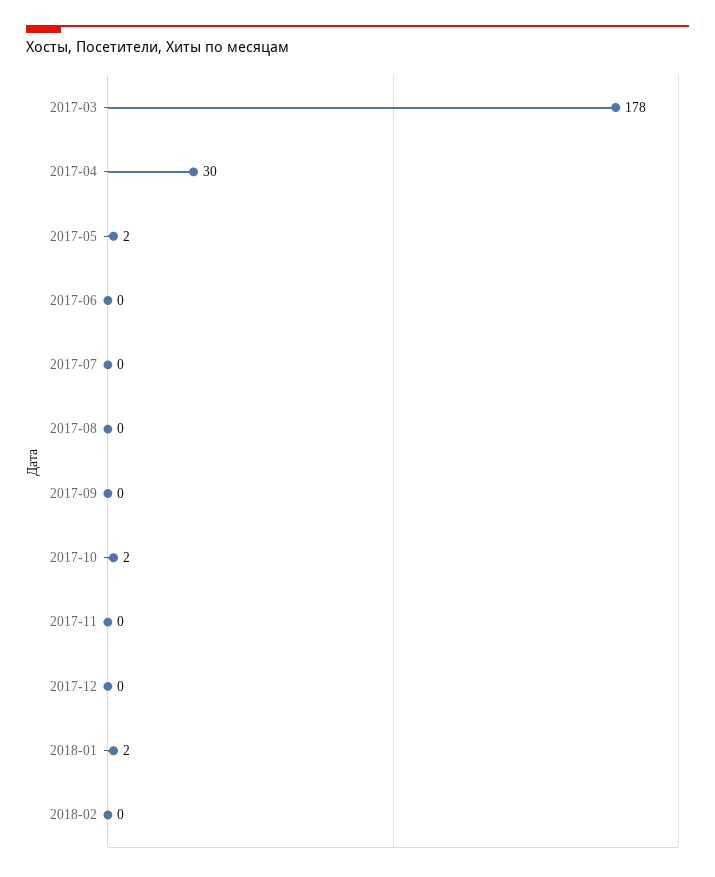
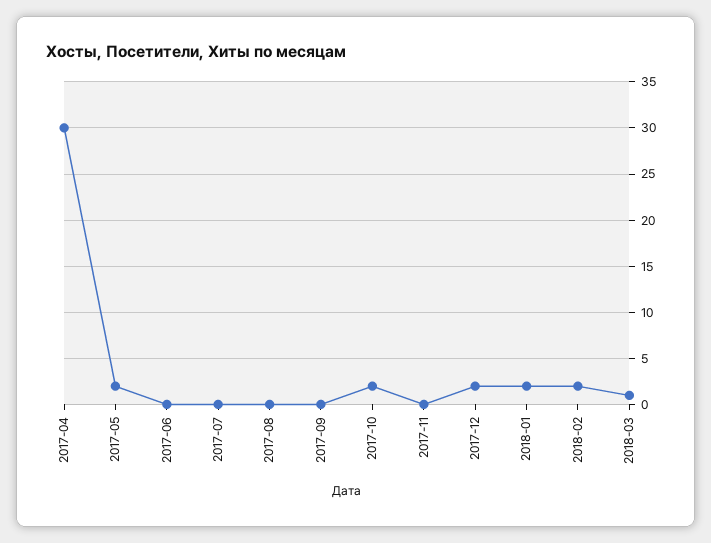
2017-03: 178 -> none
2017-12: 0 -> 2
2018-02: 0 -> 2
2018-03: none -> 1

